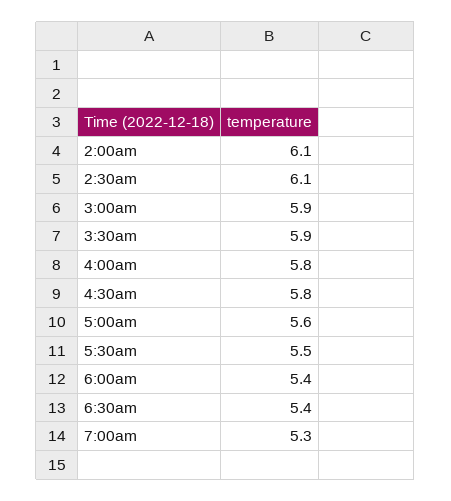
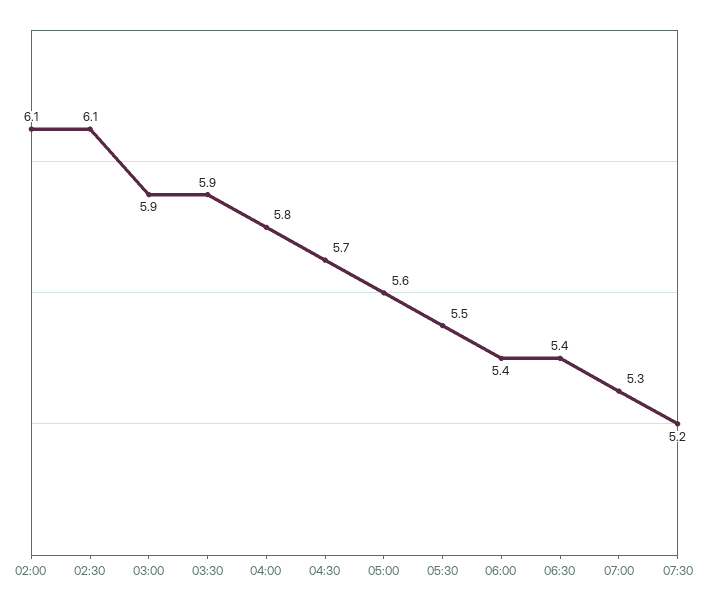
4:30am: 5.8 -> 5.7
07:30: none -> 5.2

